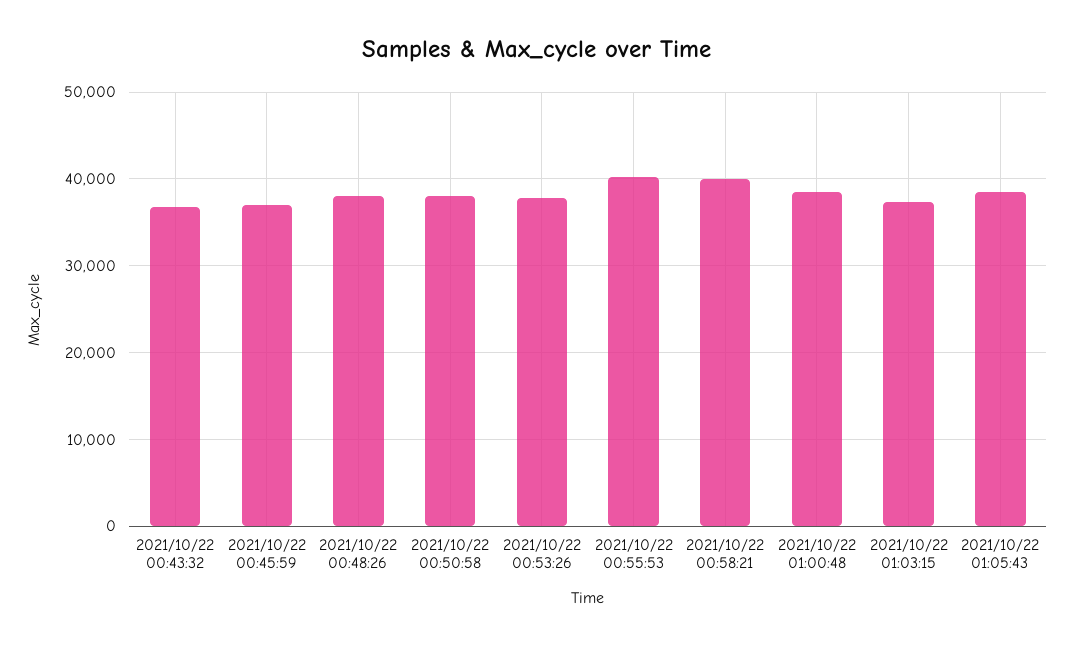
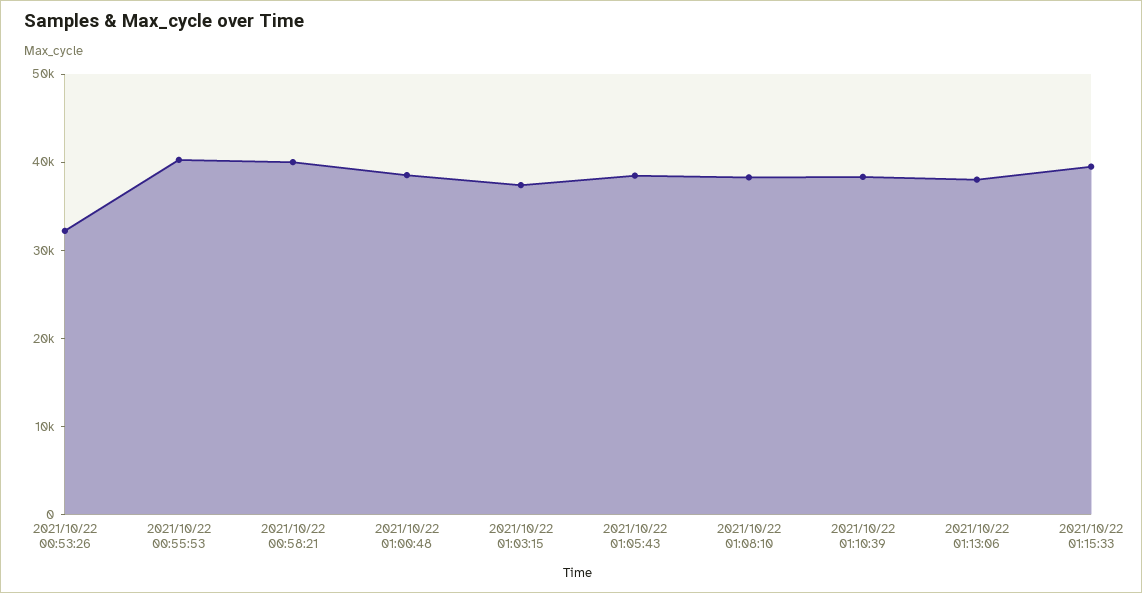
2021/10/22 00:43:32: 37000 -> none
2021/10/22 00:45:59: 37000 -> none
2021/10/22 00:48:26: 38000 -> none
2021/10/22 00:50:58: 38000 -> none
2021/10/22 00:53:26: 38000 -> 32000
2021/10/22 01:08:10: none -> 38000
2021/10/22 01:10:39: none -> 38000
2021/10/22 01:13:06: none -> 38000
2021/10/22 01:15:33: none -> 40000

